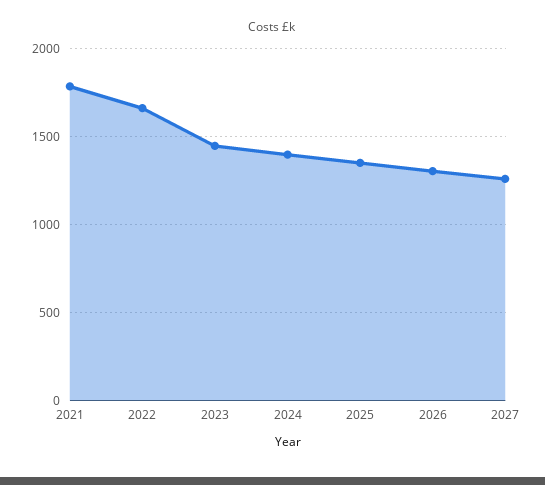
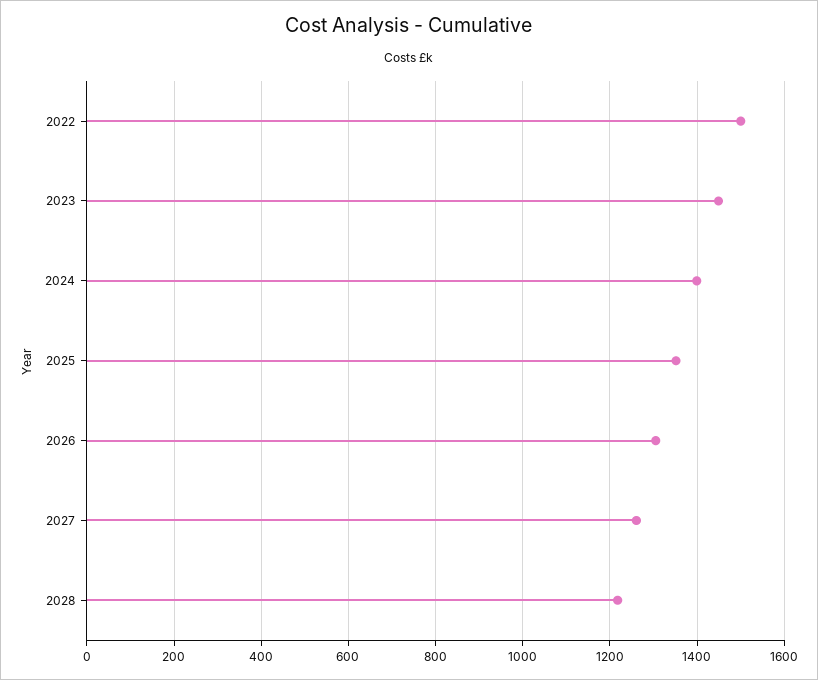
2021: 1800 -> none
2022: 1650 -> 1500
2028: none -> 1220

